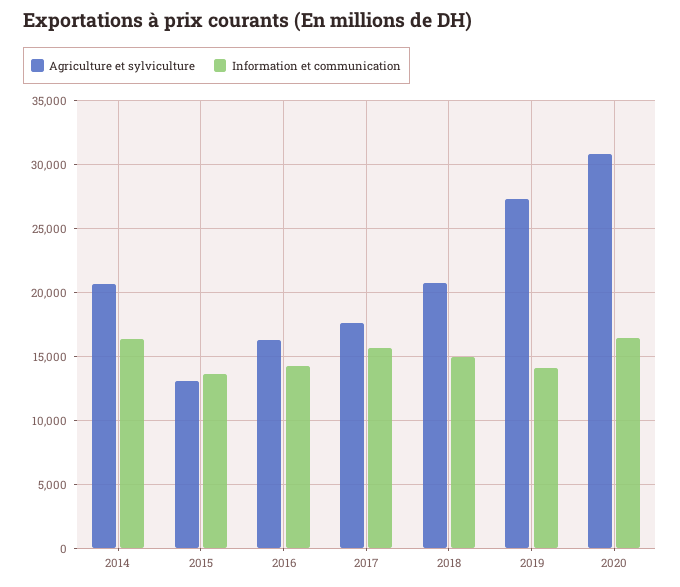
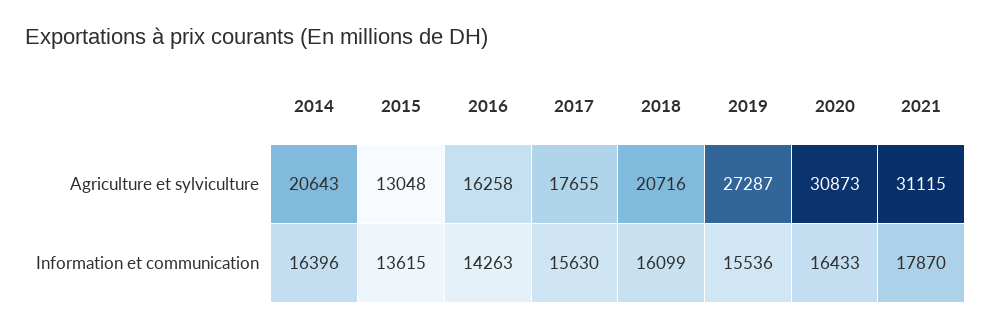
Information et communication, 2018: 15000 -> 16099
Information et communication, 2019: 14000 -> 15536
Agriculture et sylviculture, 2021: none -> 31115
Information et communication, 2021: none -> 17870

